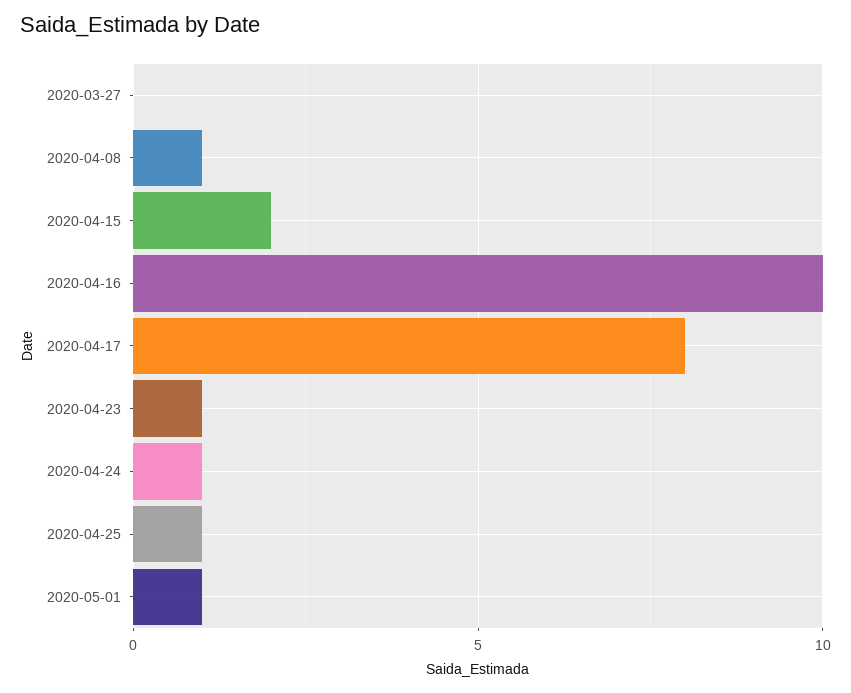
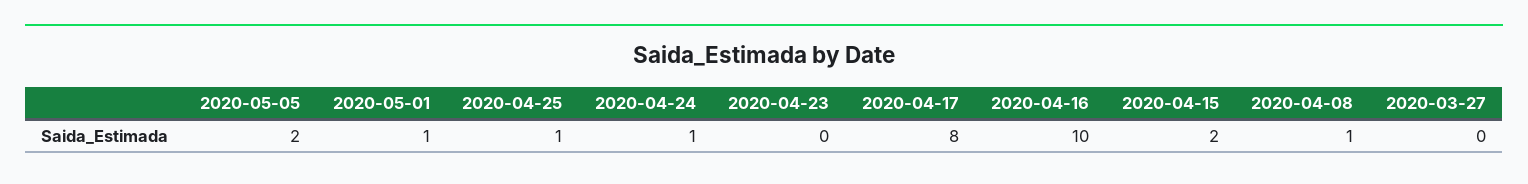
2020-04-23: 1 -> 0
2020-05-05: none -> 2

